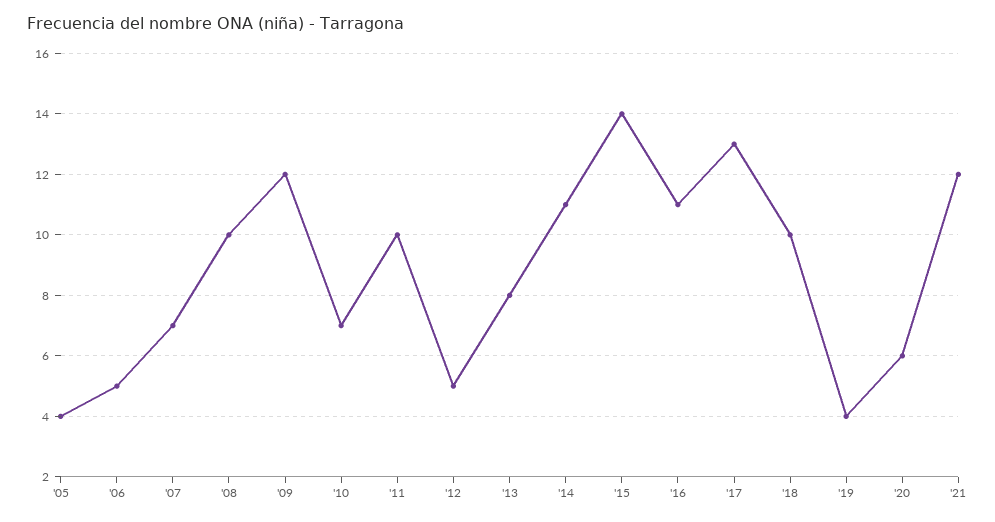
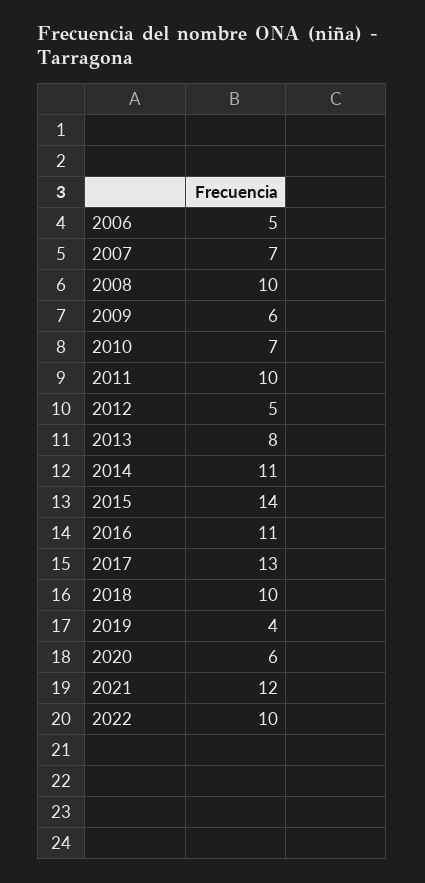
'05: 4 -> none
'09: 12 -> 6
2022: none -> 10

